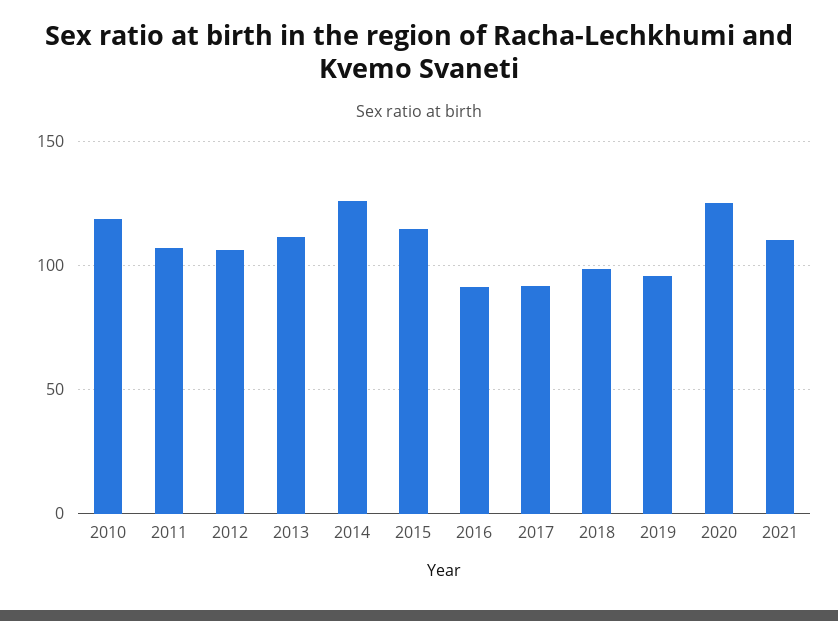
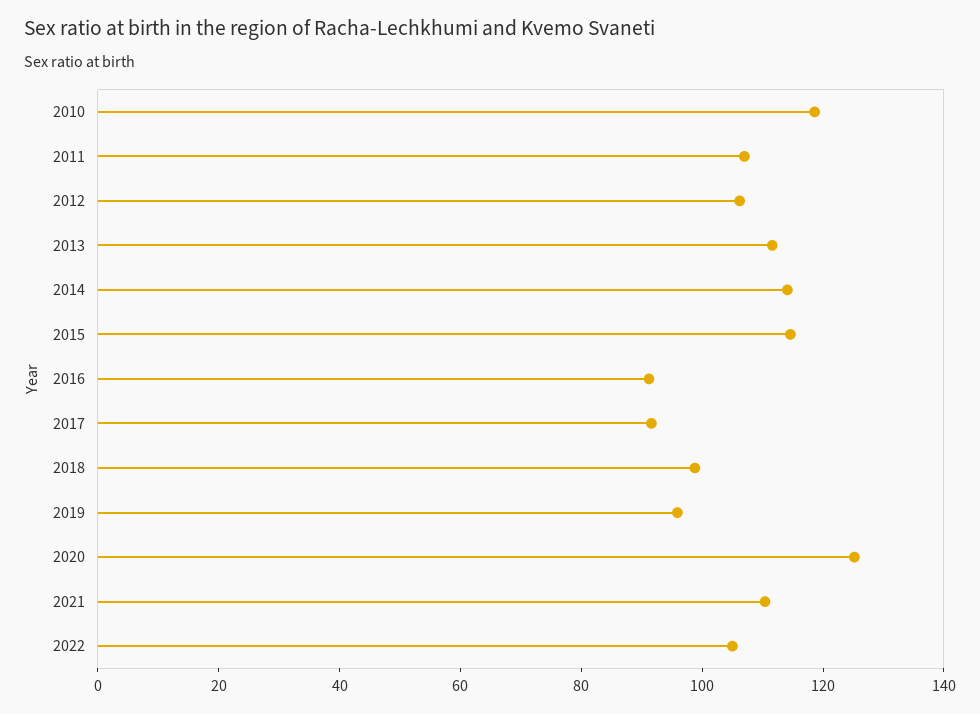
2014: 125 -> 115
2022: none -> 105

